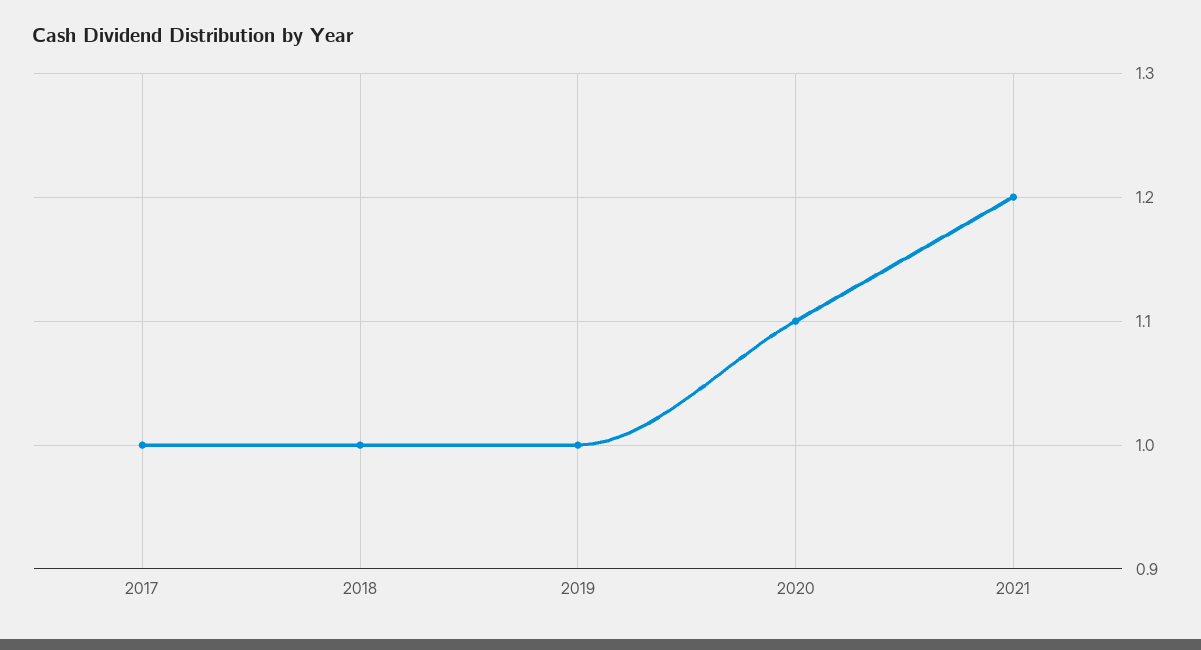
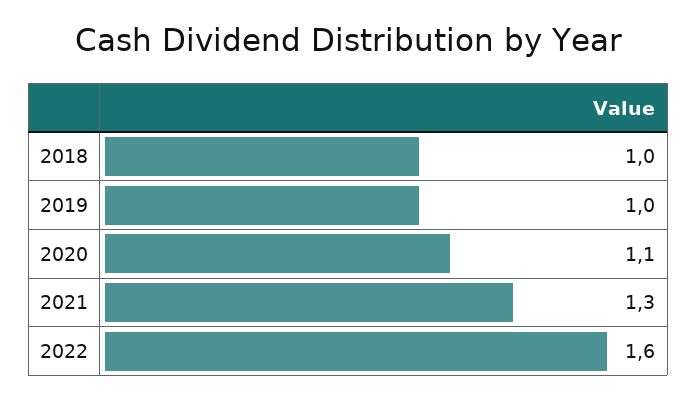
2017: 1 -> none
2021: 1.2 -> 1.3
2022: none -> 1.6

